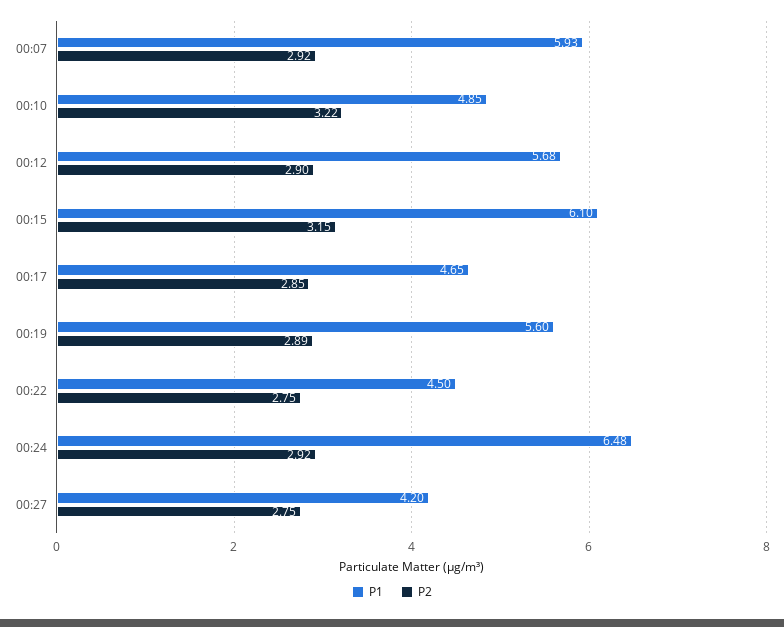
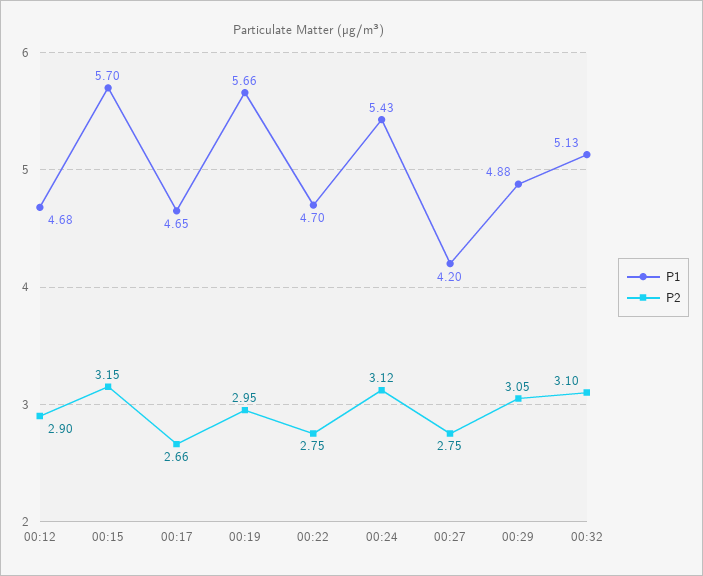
P1, 00:07: 5.93 -> none
P2, 00:07: 2.92 -> none
P1, 00:10: 4.85 -> none
P2, 00:10: 3.22 -> none
P1, 00:12: 5.68 -> 4.68
P1, 00:15: 6.1 -> 5.7
P2, 00:17: 2.85 -> 2.66
P1, 00:19: 5.6 -> 5.66
P2, 00:19: 2.89 -> 2.95
P1, 00:22: 4.5 -> 4.7
P1, 00:24: 6.48 -> 5.43
P2, 00:24: 2.92 -> 3.12
P1, 00:29: none -> 4.88
P2, 00:29: none -> 3.05
P1, 00:32: none -> 5.13
P2, 00:32: none -> 3.1

